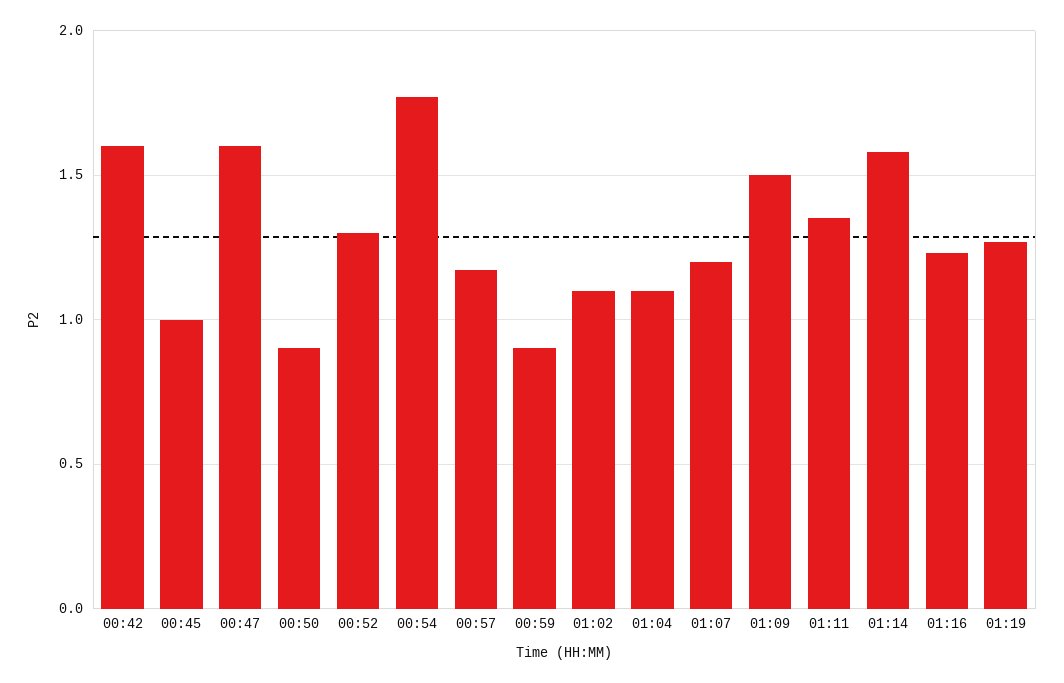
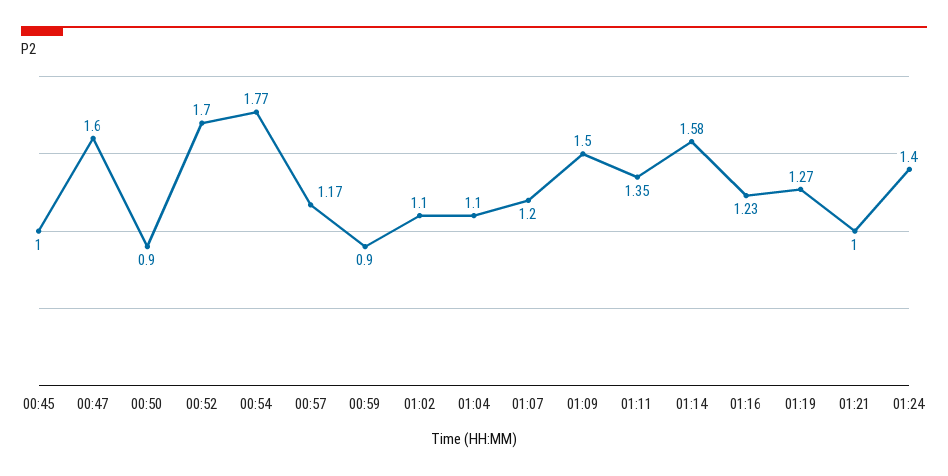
00:42: 1.6 -> none
00:52: 1.3 -> 1.7
01:21: none -> 1
01:24: none -> 1.4

